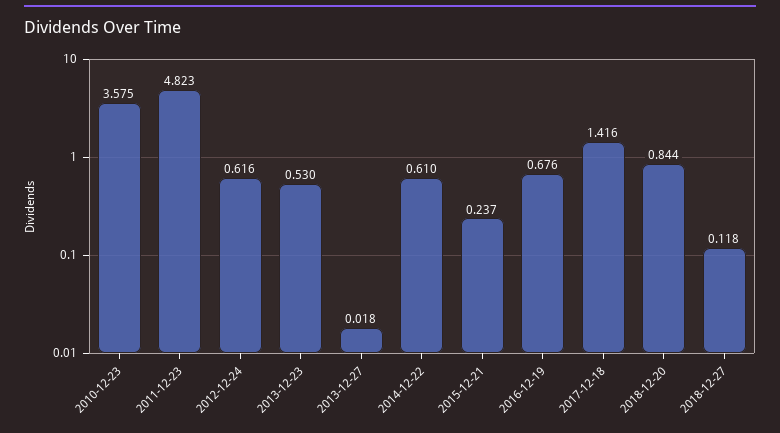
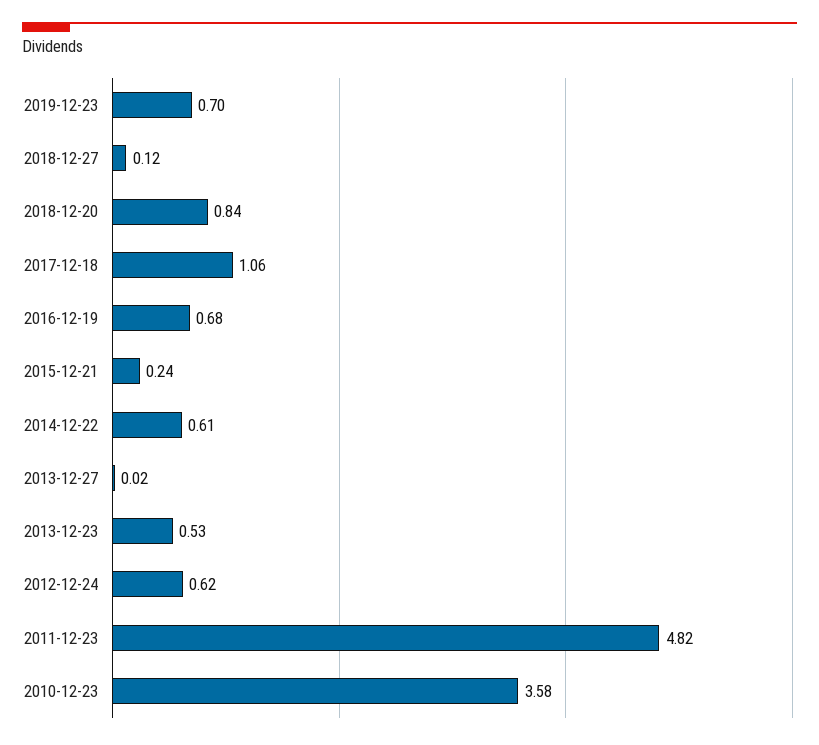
2017-12-18: 1.416 -> 1.06
2019-12-23: none -> 0.7

